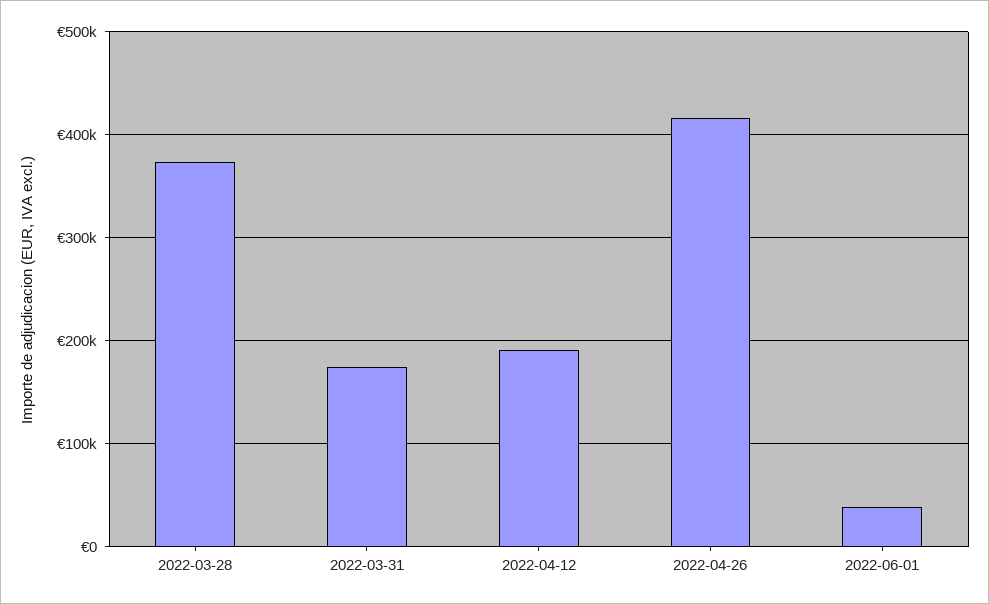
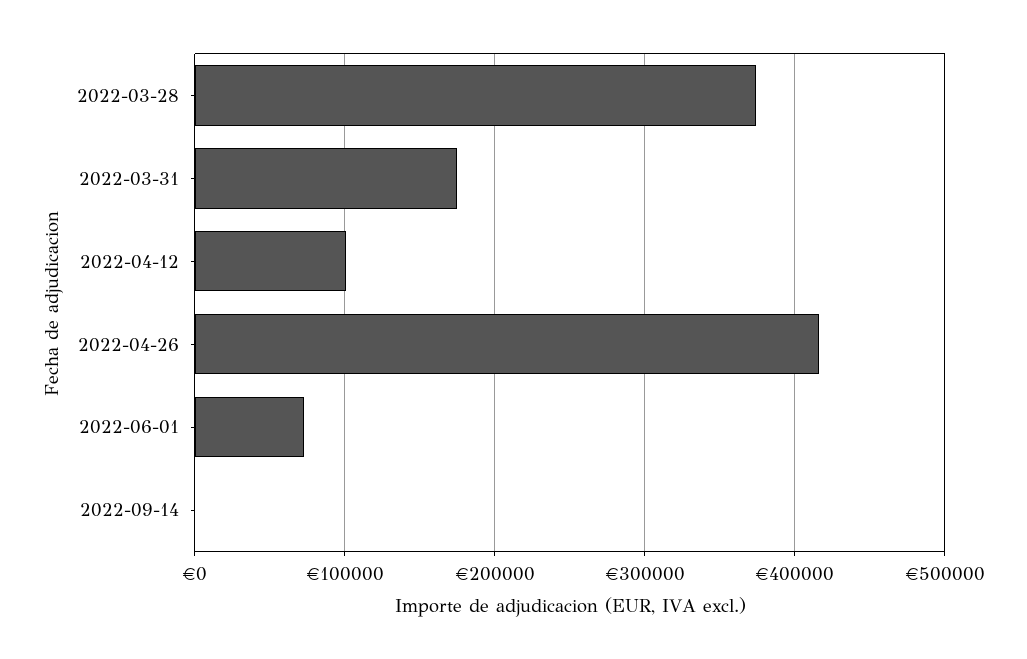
2022-04-12: 190000 -> 100000
2022-06-01: 40000 -> 70000
2022-09-14: none -> 0

